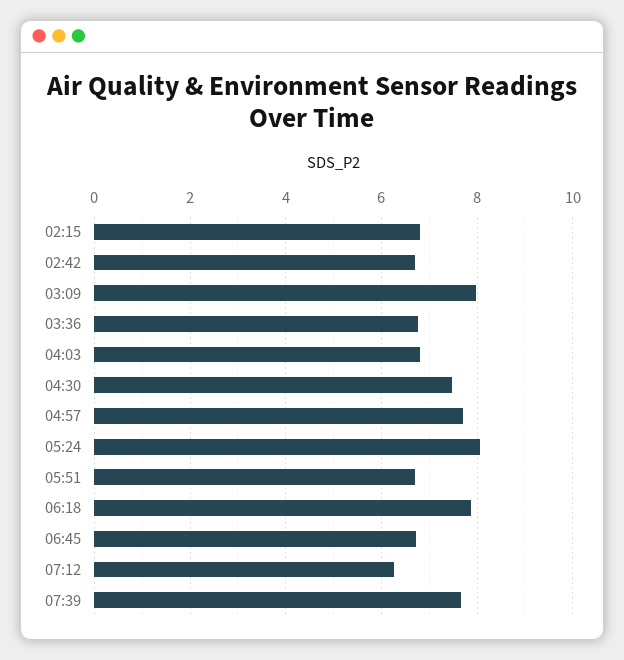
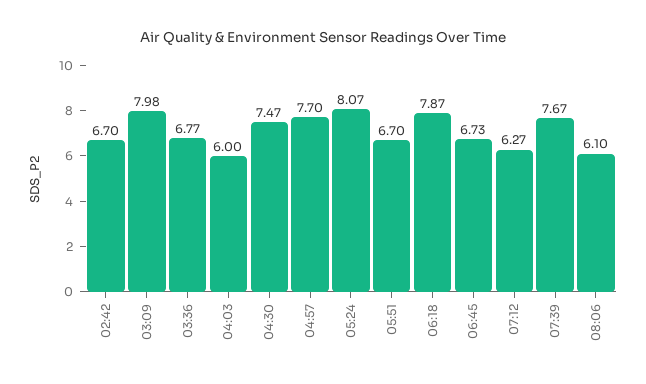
02:15: 6.8 -> none
04:03: 6.8 -> 6
08:06: none -> 6.1

